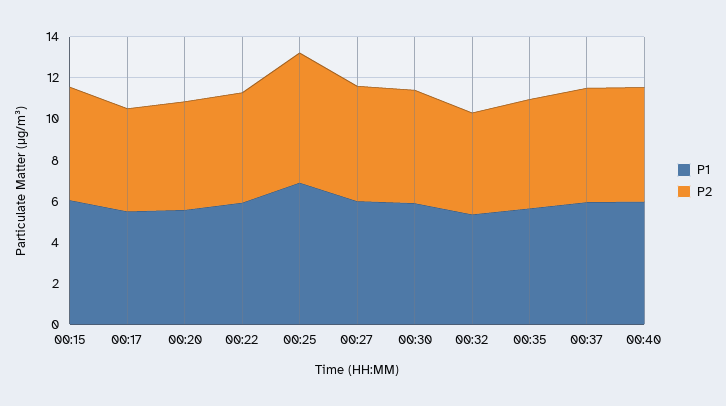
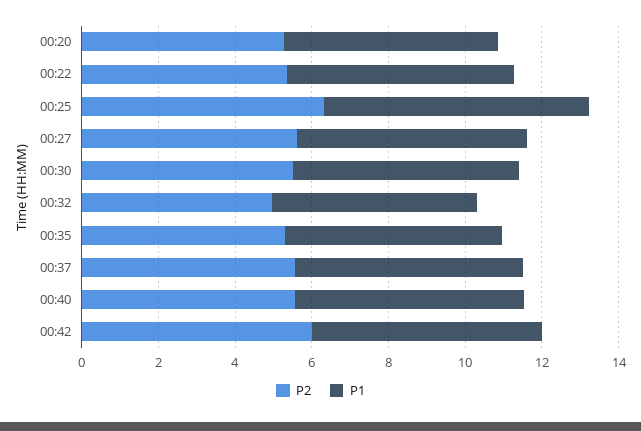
P1, 00:15: 6 -> none
P2, 00:15: 5.5 -> none
P1, 00:17: 5.5 -> none
P2, 00:17: 5 -> none
P2, 00:42: none -> 6
P1, 00:42: none -> 6

